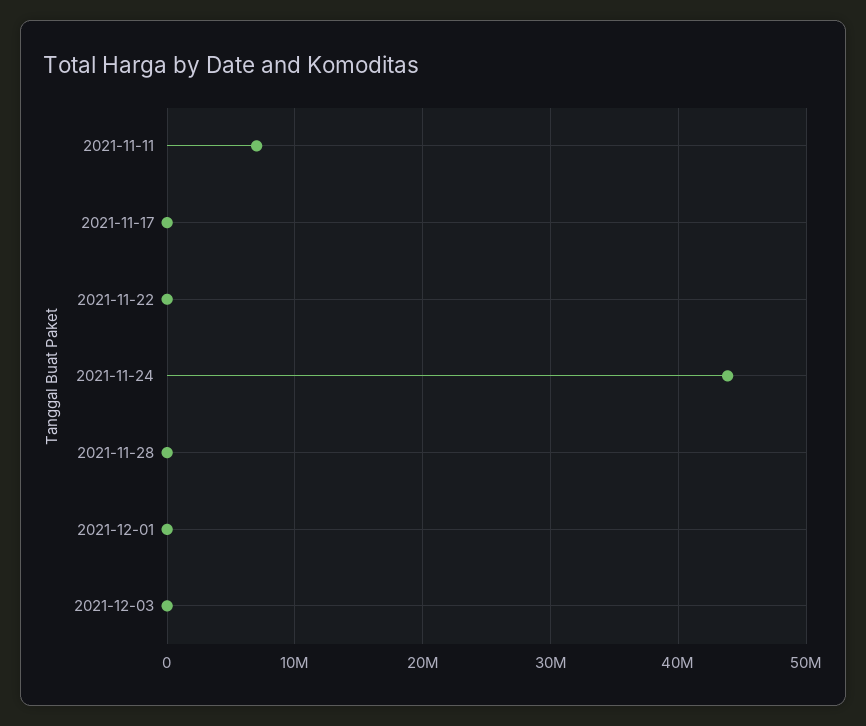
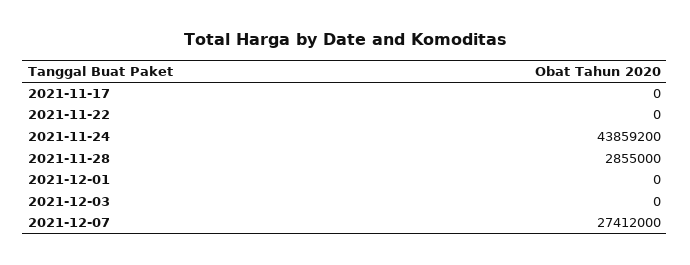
2021-11-11: 7000000 -> none
2021-11-28: 0 -> 2855000
2021-12-07: none -> 27412000

